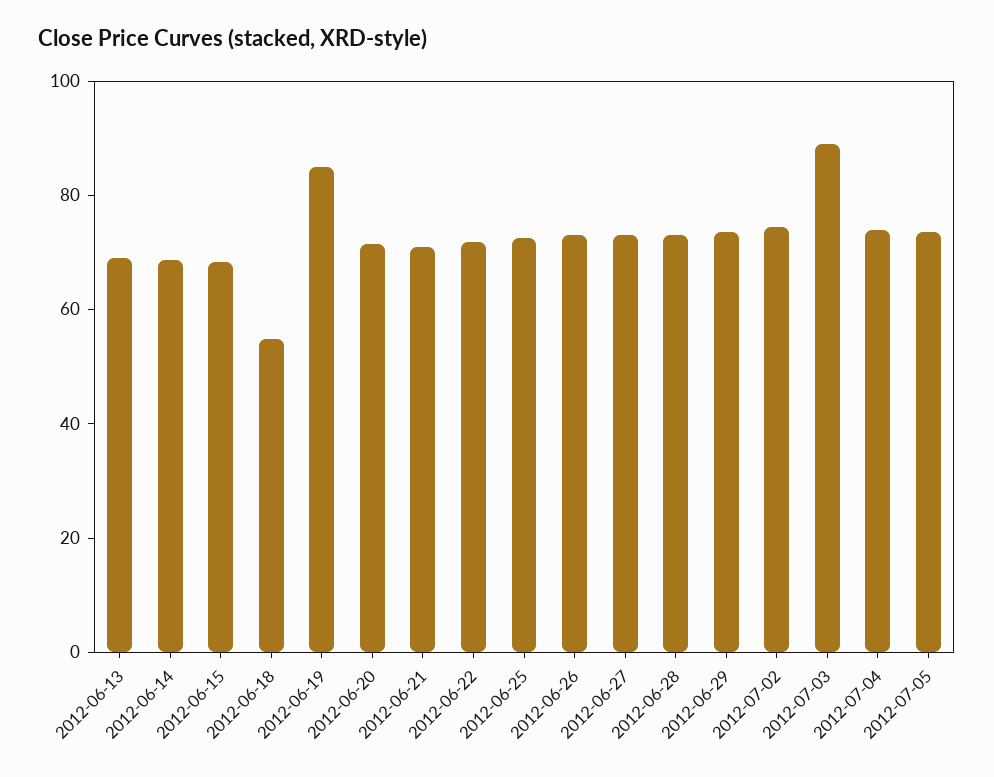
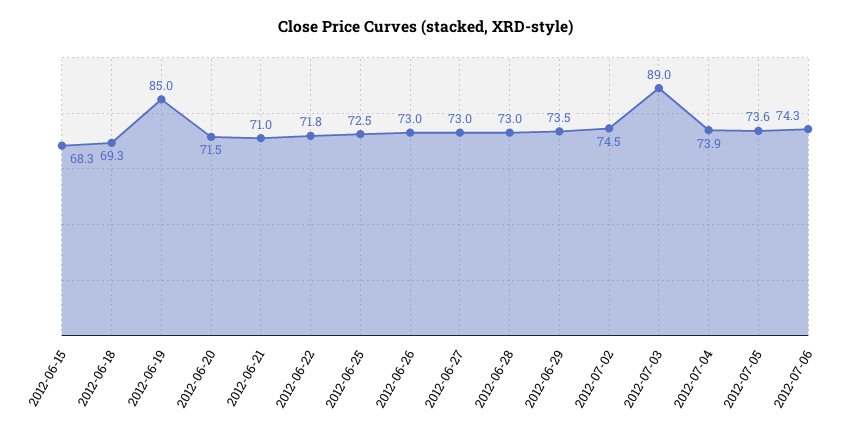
2012-06-13: 70 -> none
2012-06-14: 70 -> none
2012-06-18: 55 -> 69.3
2012-07-06: none -> 74.3

